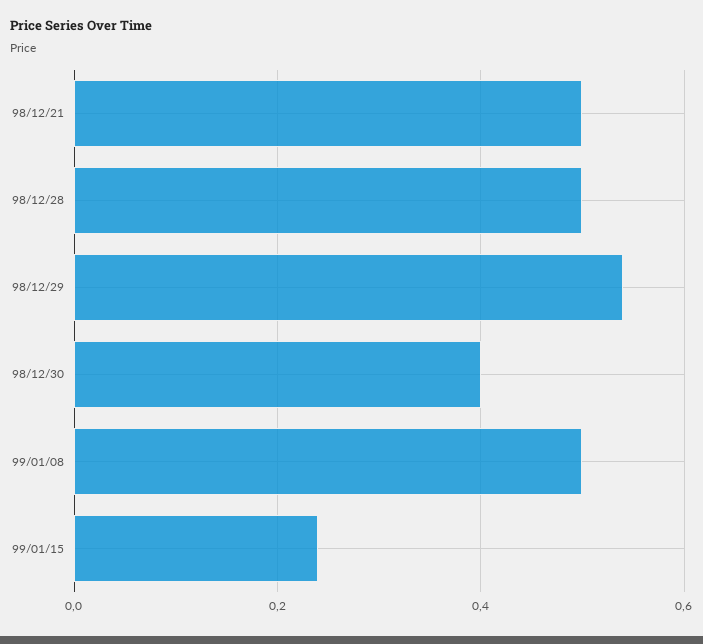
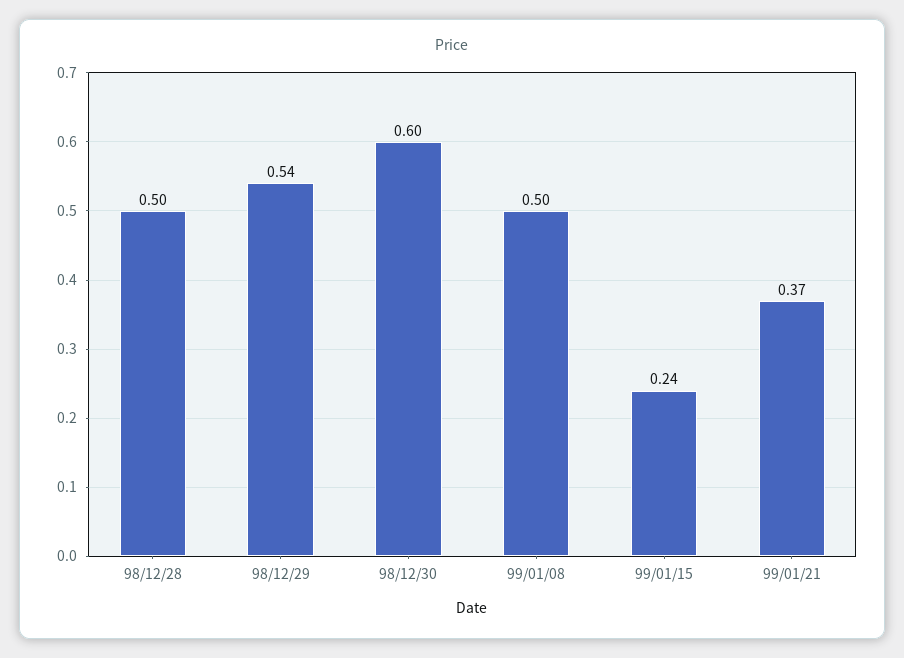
98/12/21: 0.5 -> none
98/12/30: 0.4 -> 0.6
99/01/21: none -> 0.37

